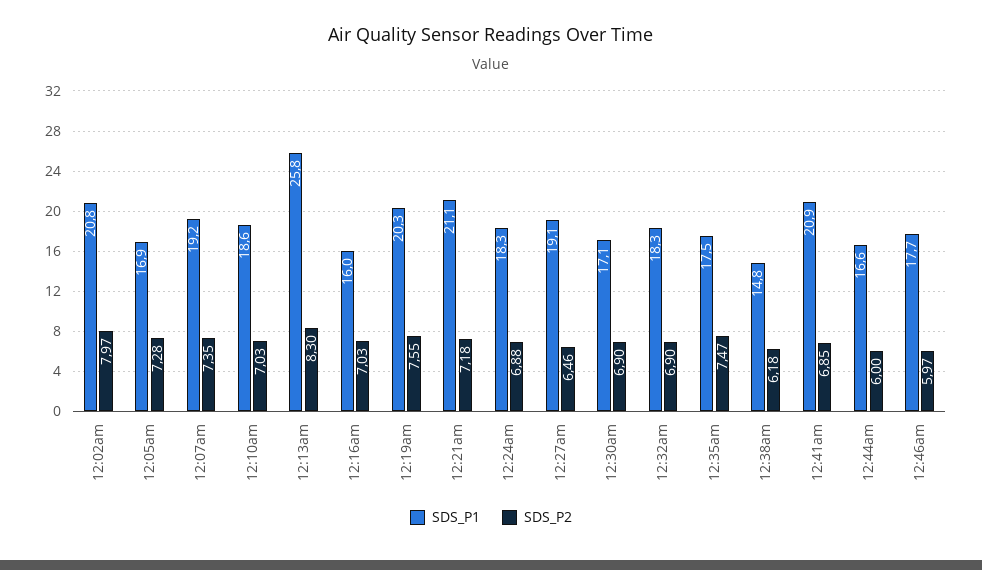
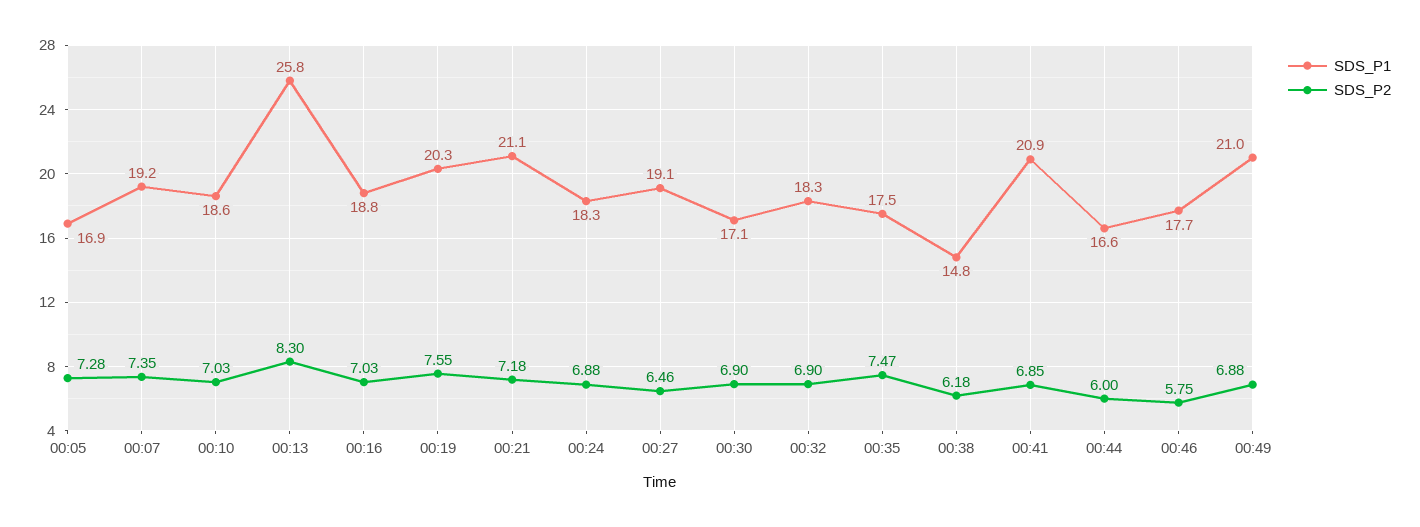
SDS_P1, 12:02am: 20.8 -> none
SDS_P2, 12:02am: 7.97 -> none
SDS_P1, 12:16am: 16 -> 18.8
SDS_P2, 12:46am: 5.97 -> 5.75
SDS_P1, 00:49: none -> 21
SDS_P2, 00:49: none -> 6.88

